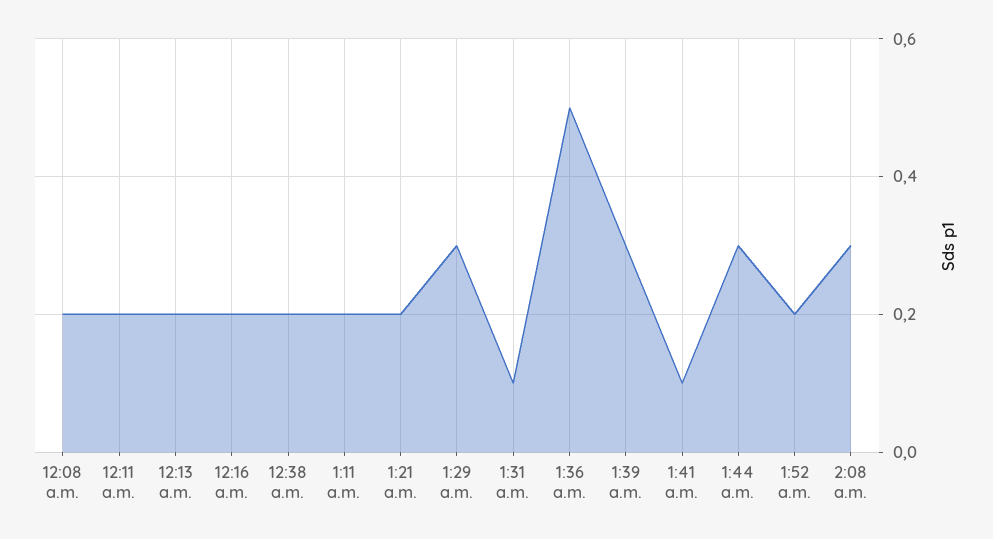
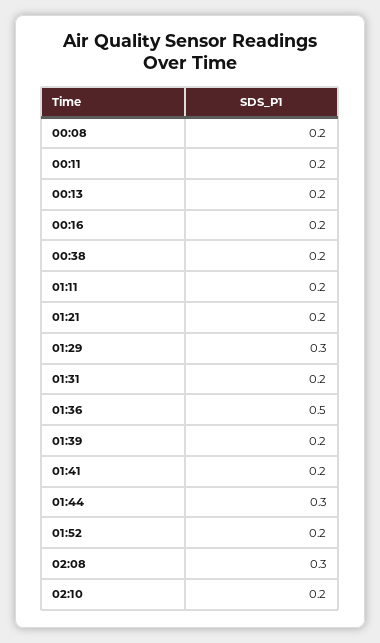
1:31 a.m.: 0.1 -> 0.2
1:39 a.m.: 0.3 -> 0.2
1:41 a.m.: 0.1 -> 0.2
02:10: none -> 0.2

